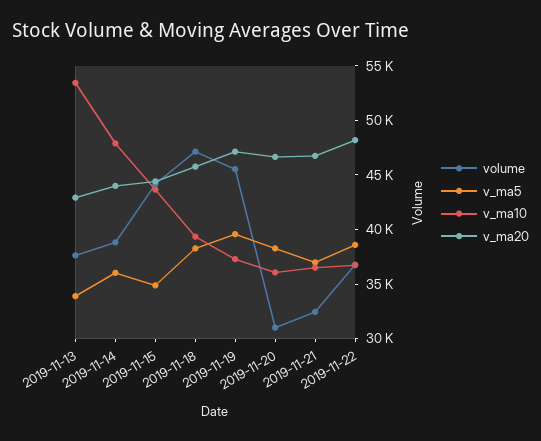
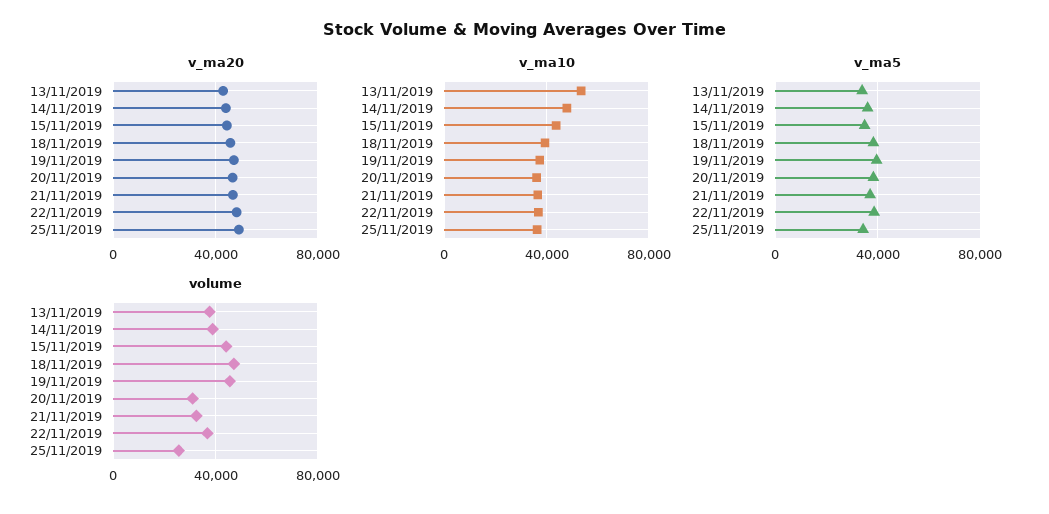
v_ma20, 25/11/2019: none -> 50000
v_ma10, 25/11/2019: none -> 35000
v_ma5, 25/11/2019: none -> 35000
volume, 25/11/2019: none -> 25000

